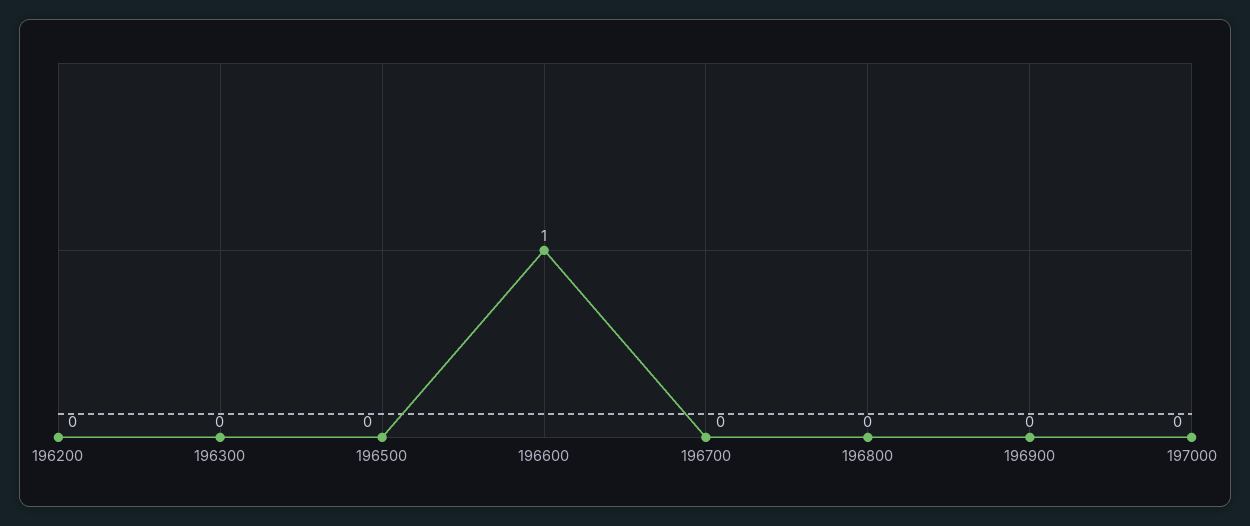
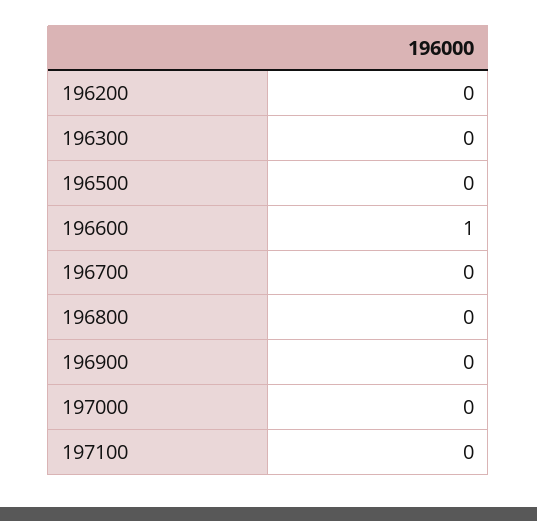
197100: none -> 0

